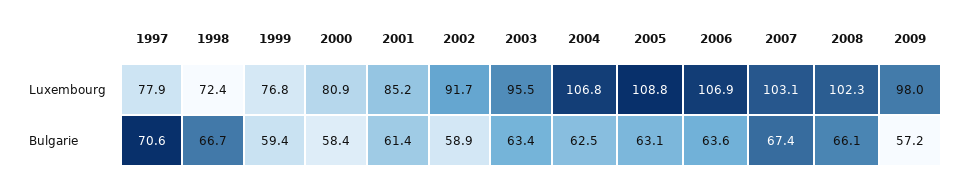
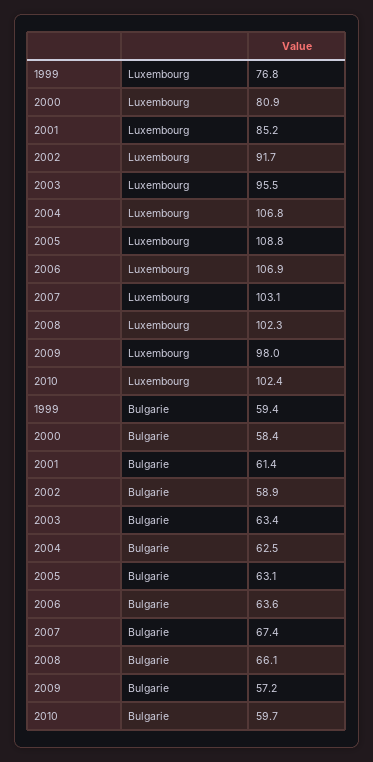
1997, Luxembourg: 77.9 -> none
1998, Luxembourg: 72.4 -> none
1997, Bulgarie: 70.6 -> none
1998, Bulgarie: 66.7 -> none
2010, Luxembourg: none -> 102.4
2010, Bulgarie: none -> 59.7

